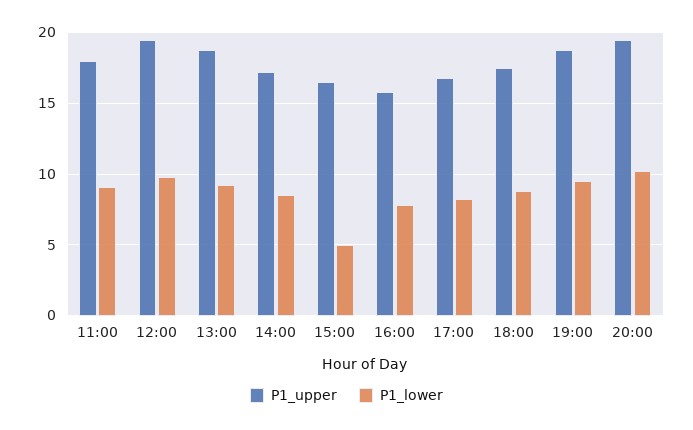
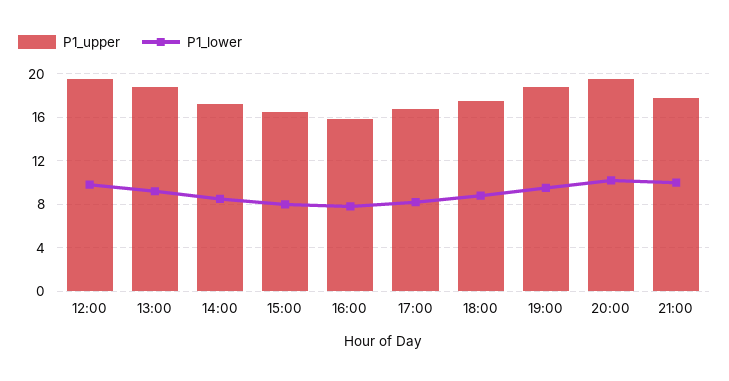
P1_upper, 11:00: 18 -> none
P1_lower, 11:00: 9 -> none
P1_lower, 15:00: 5 -> 8
P1_upper, 21:00: none -> 18
P1_lower, 21:00: none -> 10

